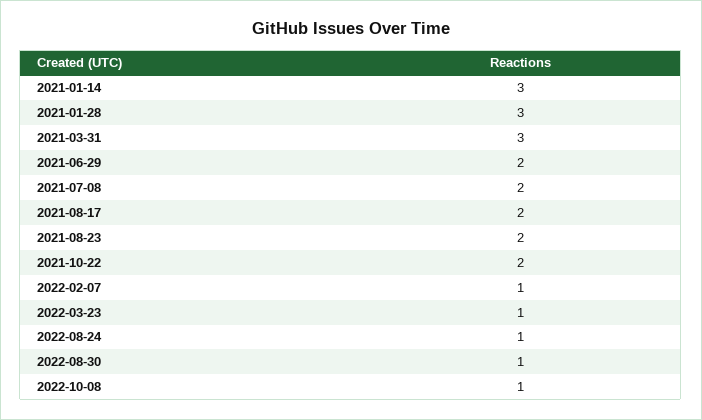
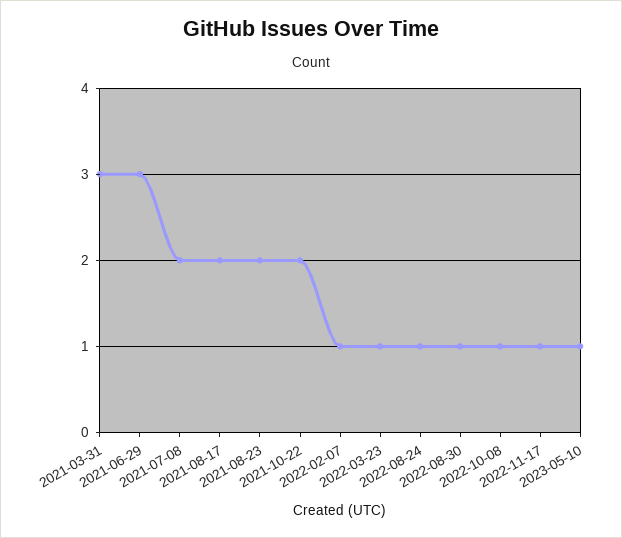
2021-01-14: 3 -> none
2021-01-28: 3 -> none
2021-06-29: 2 -> 3
2022-11-17: none -> 1
2023-05-10: none -> 1

